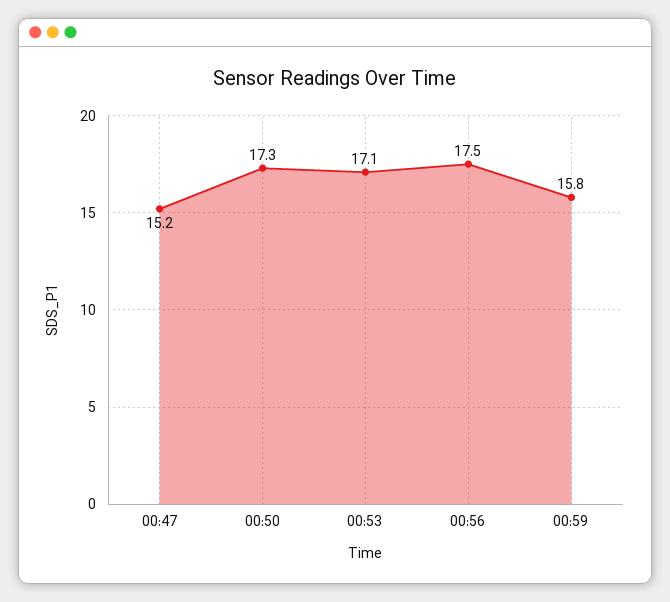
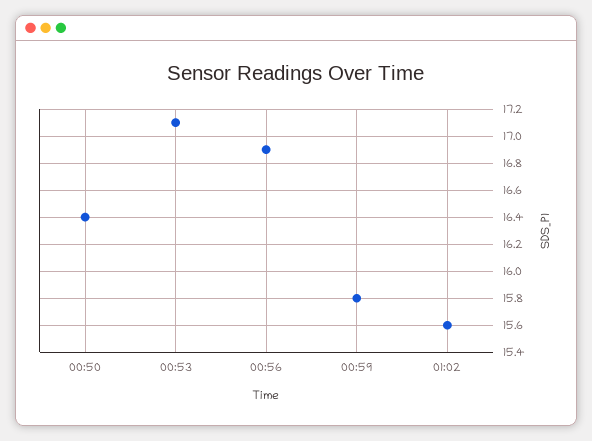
00:47: 15.2 -> none
00:50: 17.3 -> 16.4
00:56: 17.5 -> 16.9
01:02: none -> 15.6

